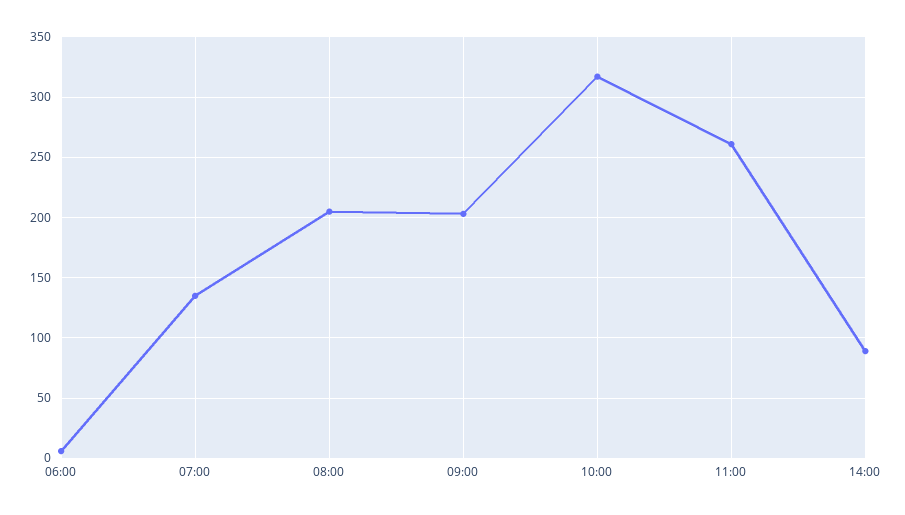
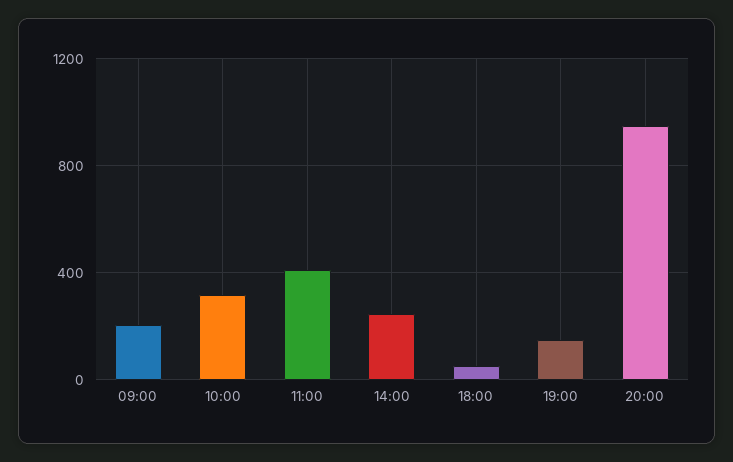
06:00: 5 -> none
07:00: 135 -> none
08:00: 205 -> none
11:00: 260 -> 400
14:00: 90 -> 250
18:00: none -> 50
19:00: none -> 150
20:00: none -> 950

